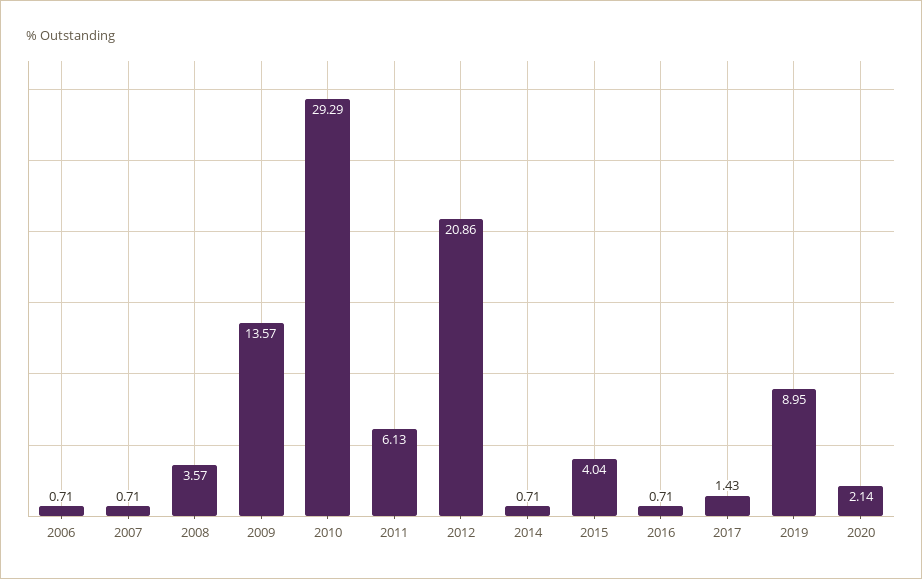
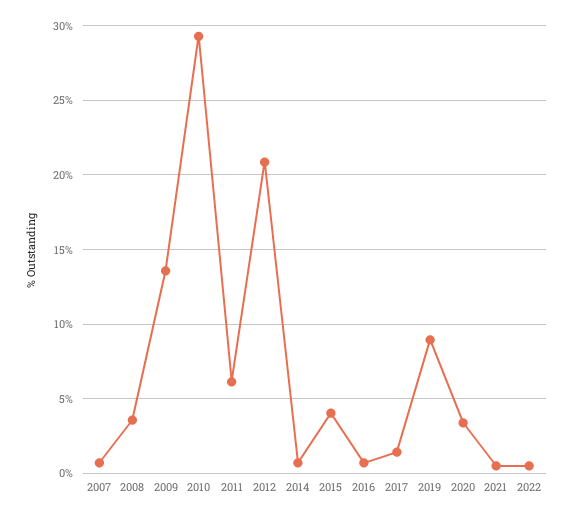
2006: 0.71 -> none
2020: 2.14 -> 3.5
2021: none -> 0.5
2022: none -> 0.5

